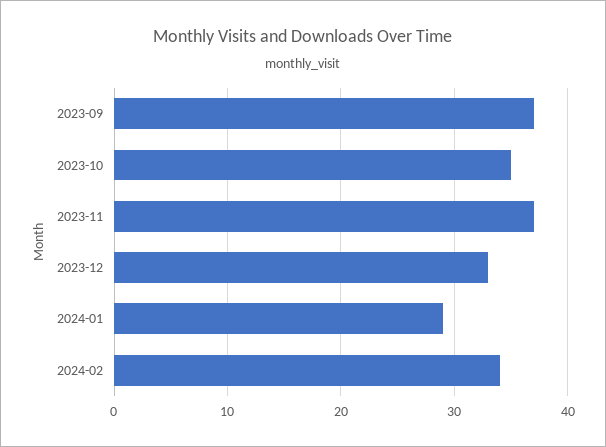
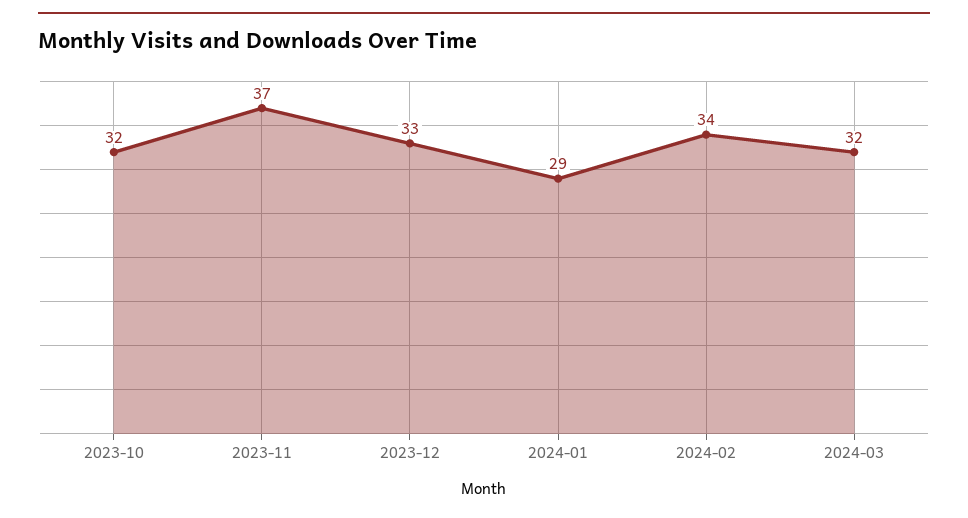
2023-09: 37 -> none
2023-10: 35 -> 32
2024-03: none -> 32

